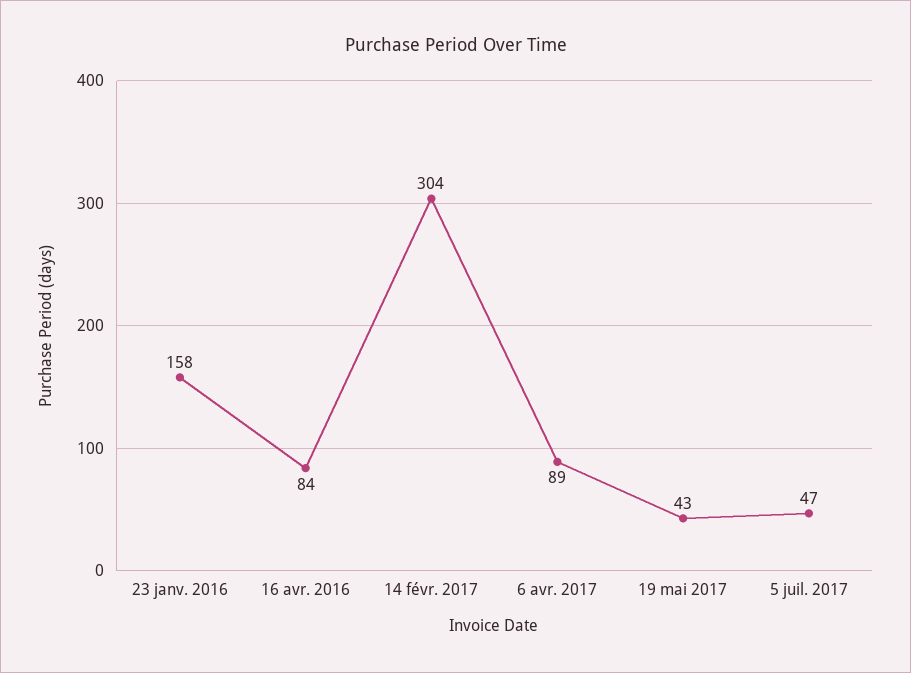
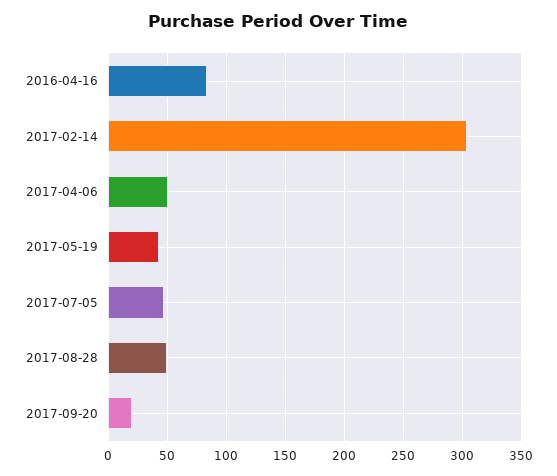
23 janv. 2016: 158 -> none
6 avr. 2017: 89 -> 50
2017-08-28: none -> 50
2017-09-20: none -> 20

